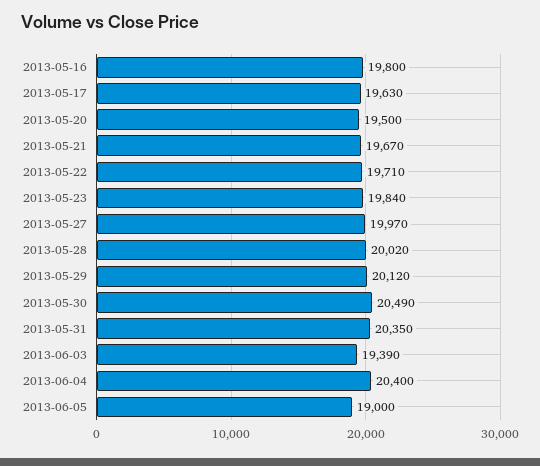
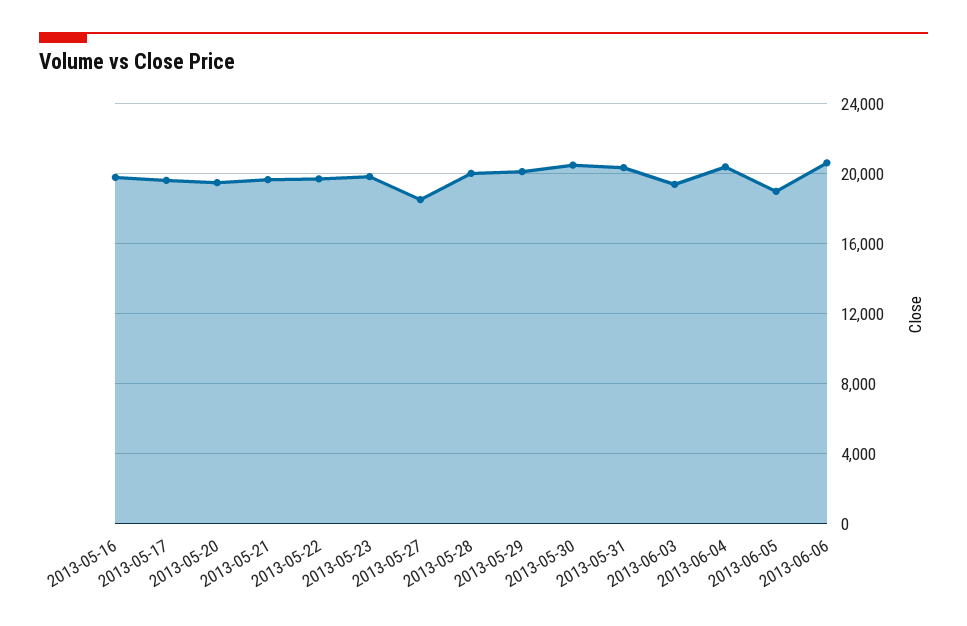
2013-05-27: 19970 -> 18500
2013-06-06: none -> 20500

